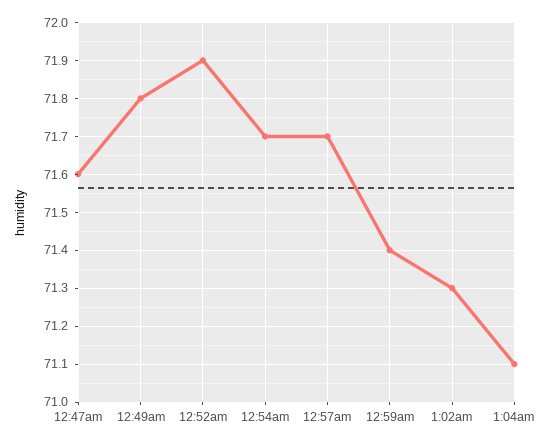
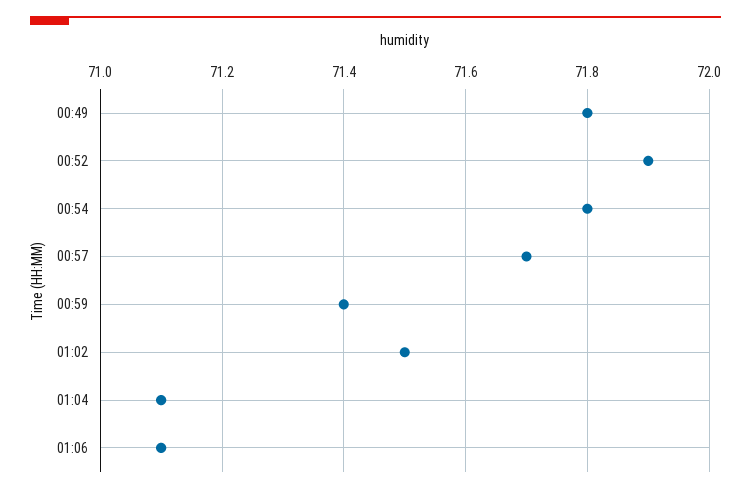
12:47am: 71.6 -> none
12:54am: 71.7 -> 71.8
1:02am: 71.3 -> 71.5
01:06: none -> 71.1

